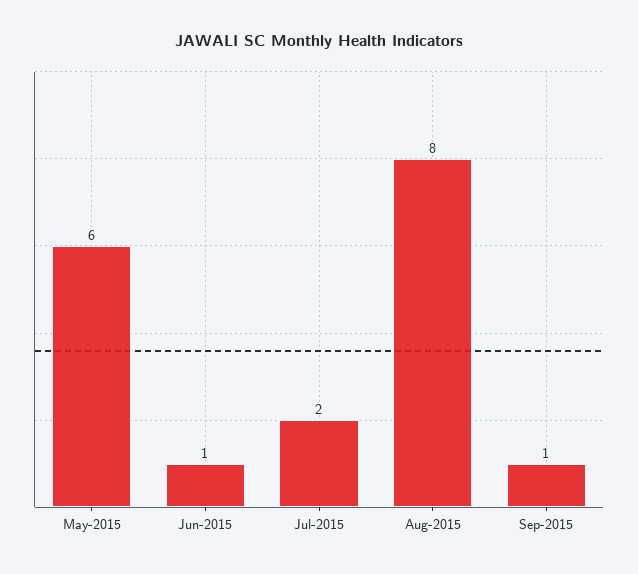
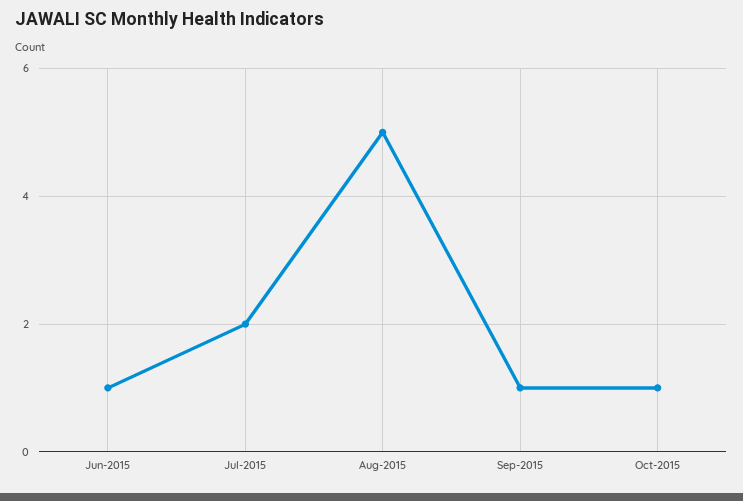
May-2015: 6 -> none
Aug-2015: 8 -> 5
Oct-2015: none -> 1

